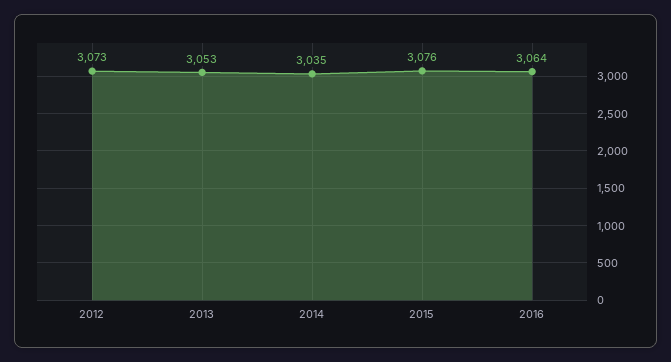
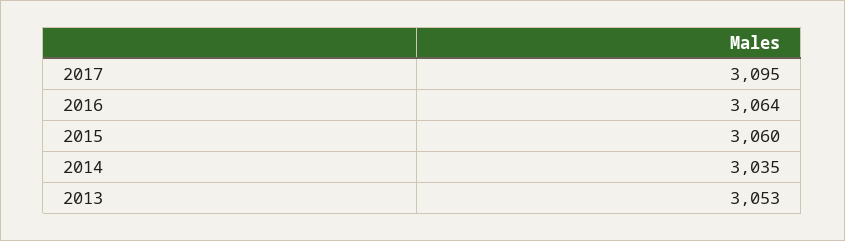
2012: 3073 -> none
2015: 3076 -> 3060
2017: none -> 3095

